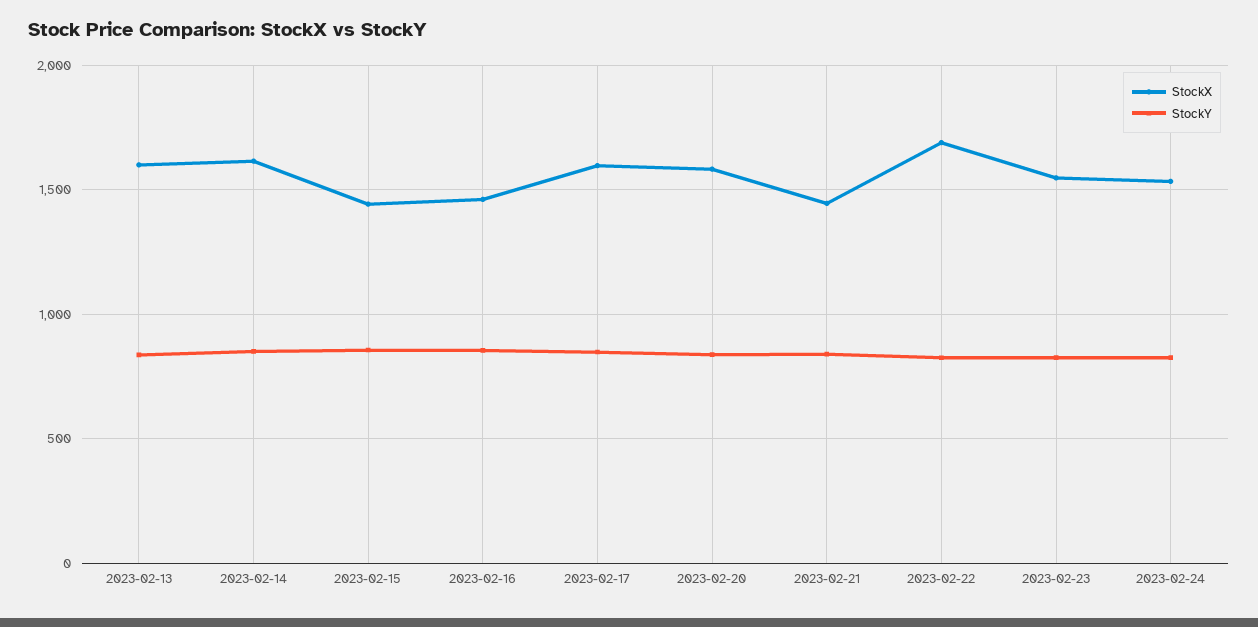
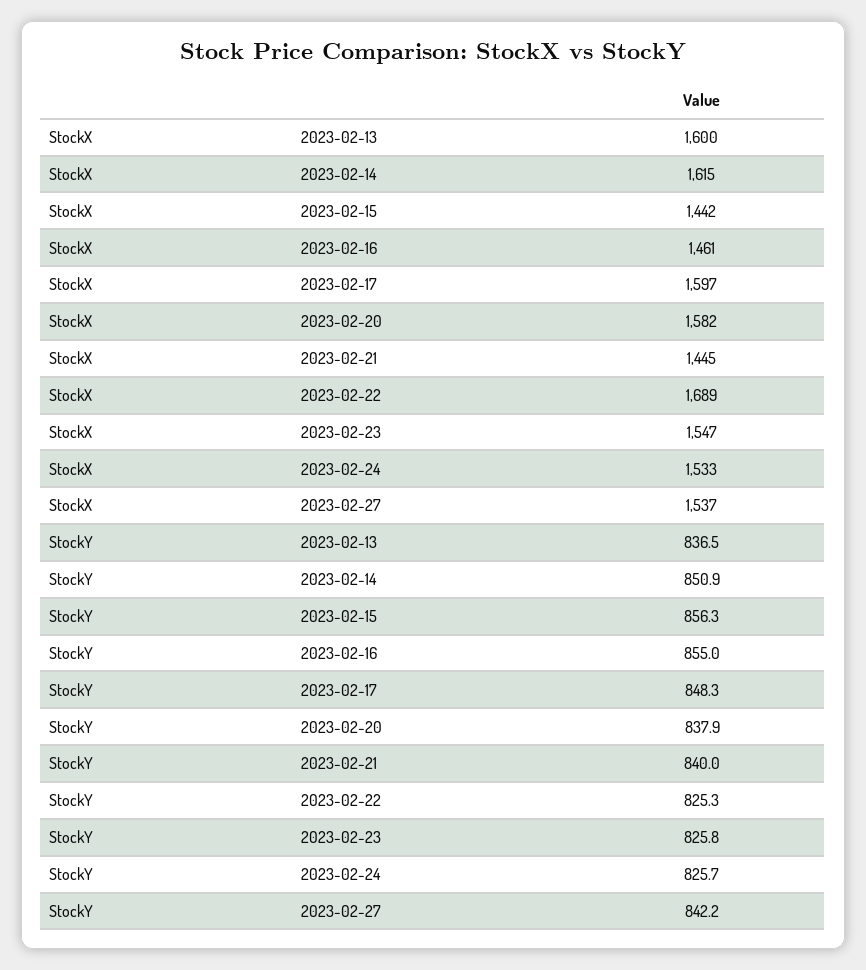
StockX, 2023-02-27: none -> 1537
StockY, 2023-02-27: none -> 842.2

